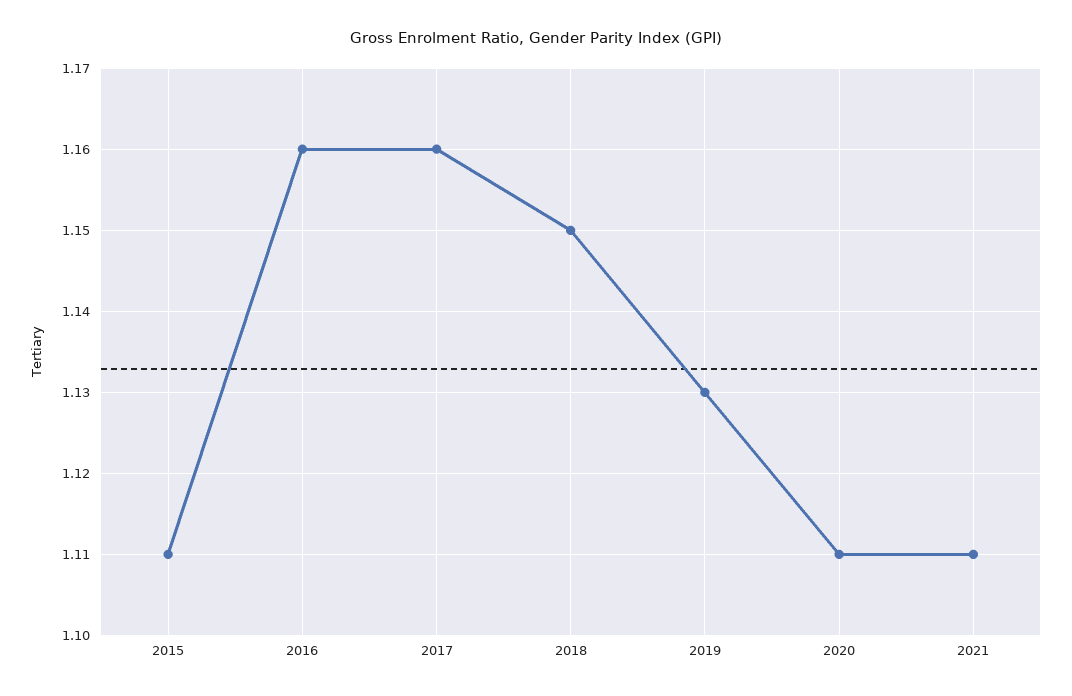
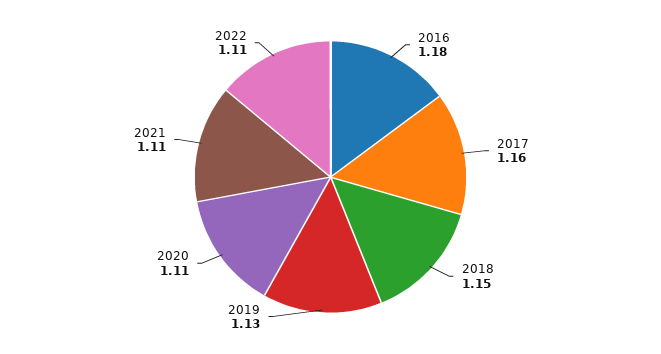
2015: 1.11 -> none
2016: 1.16 -> 1.18
2022: none -> 1.11

